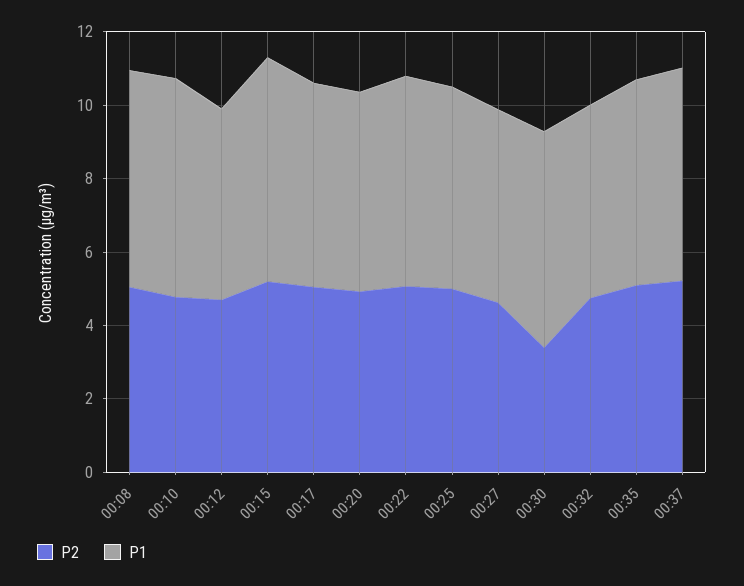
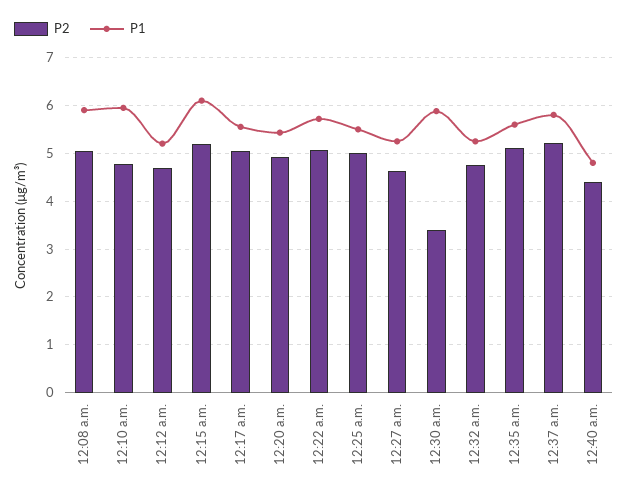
P2, 12:40 a.m.: none -> 4.4
P1, 12:40 a.m.: none -> 4.8

